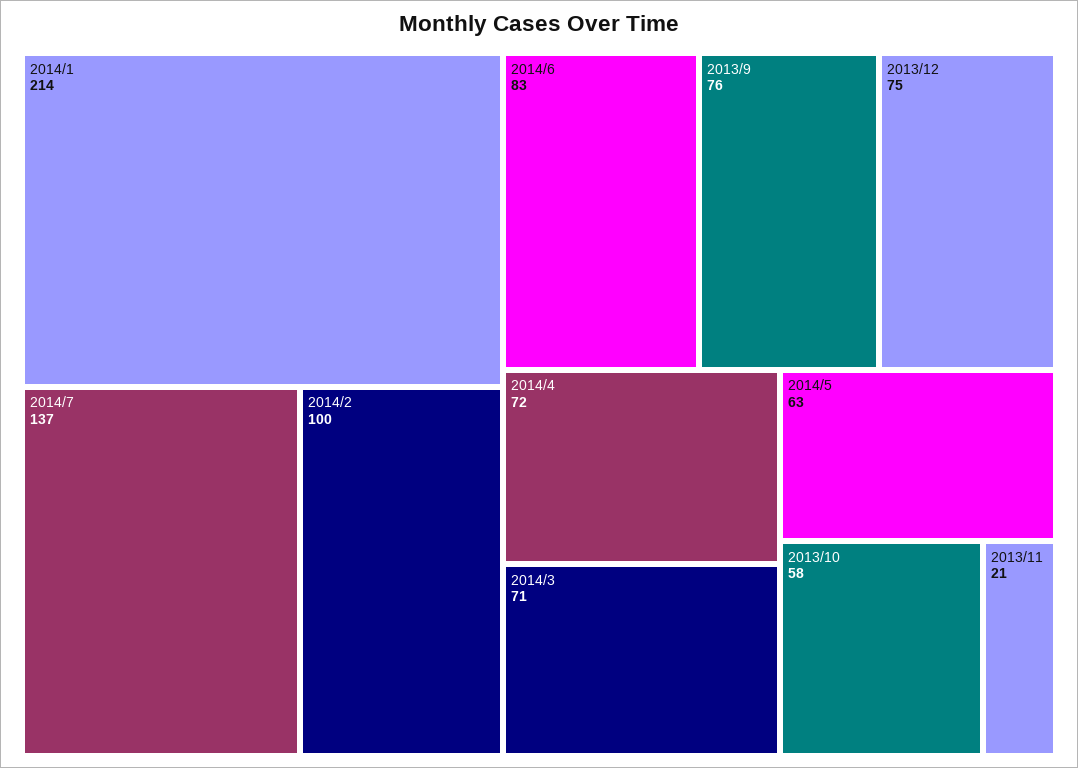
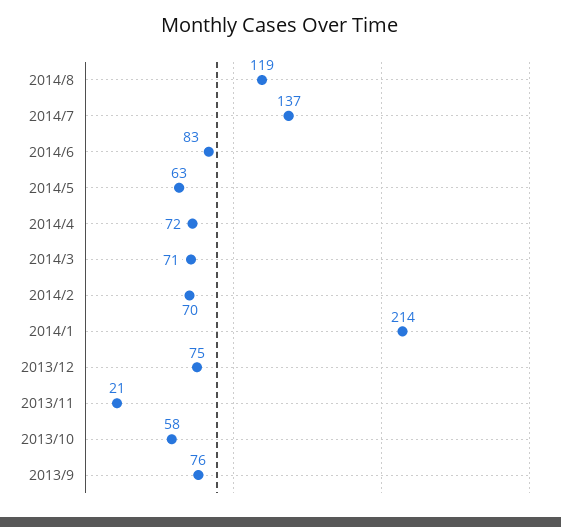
2014/2: 100 -> 70
2014/8: none -> 119

